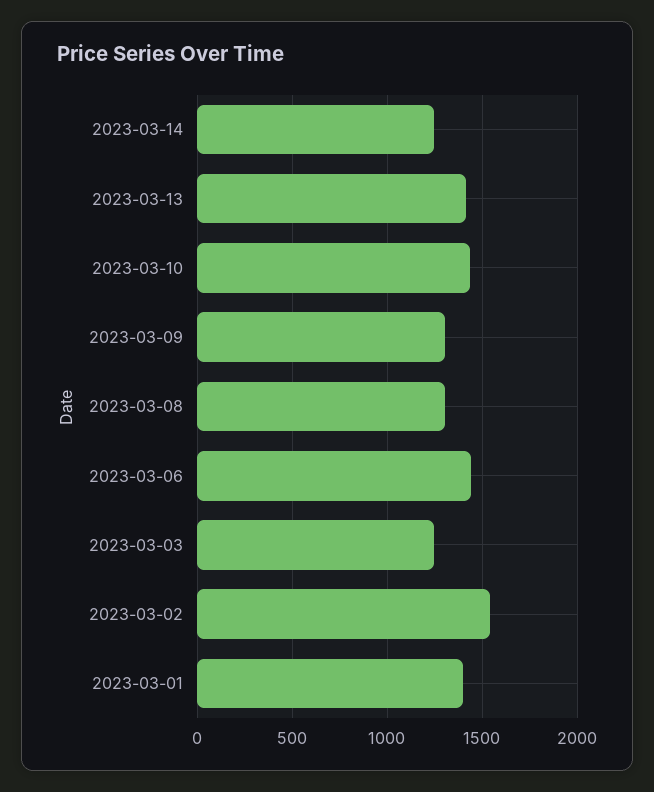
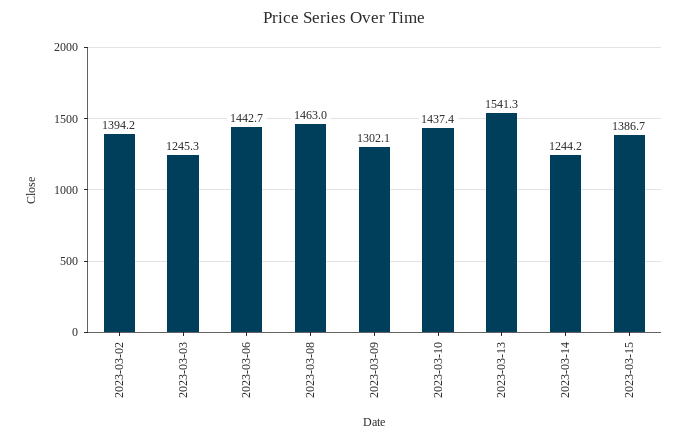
2023-03-13: 1400 -> 1541.3
2023-03-08: 1300 -> 1463
2023-03-02: 1550 -> 1394.2
2023-03-01: 1400 -> none
2023-03-15: none -> 1386.7

